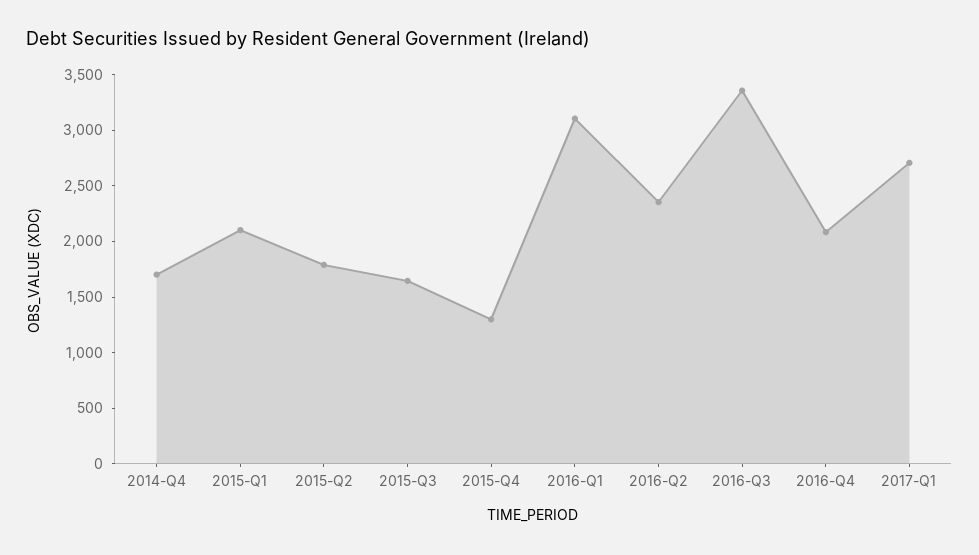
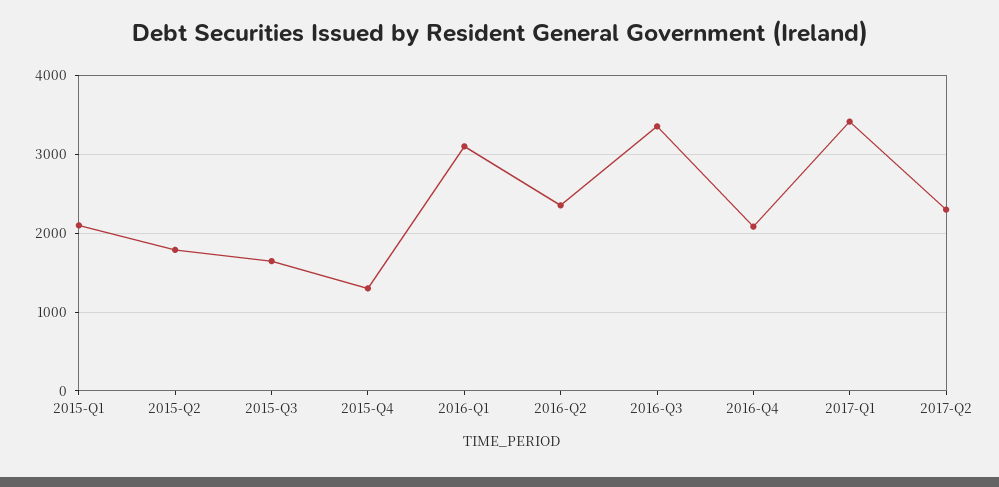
2014-Q4: 1700 -> none
2017-Q1: 2700 -> 3400
2017-Q2: none -> 2300

